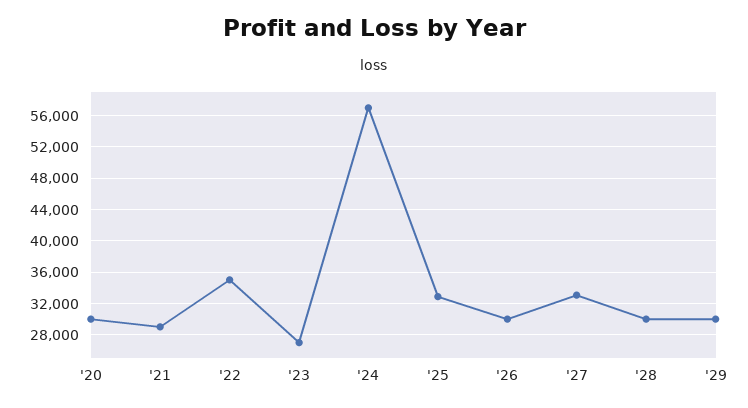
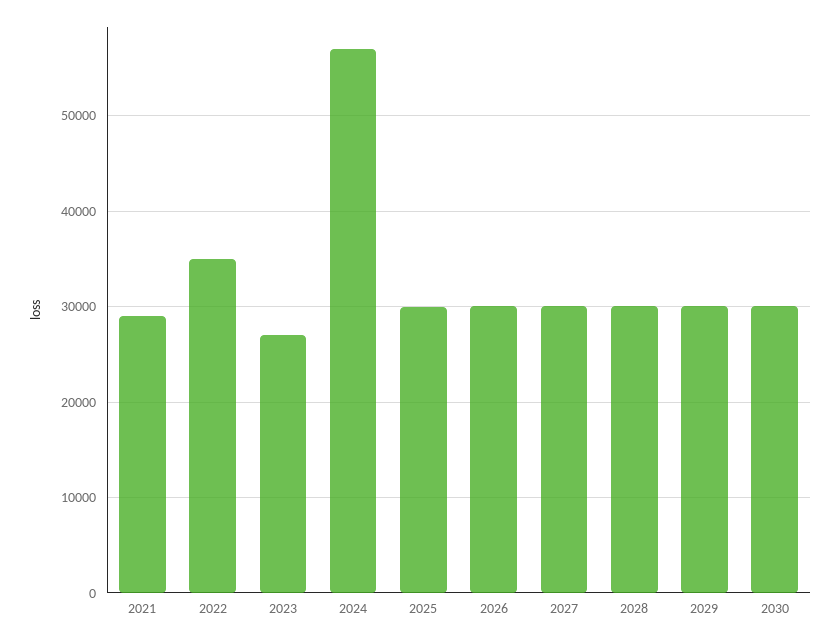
'20: 30000 -> none
'25: 33000 -> 30000
'27: 33000 -> 30000
2030: none -> 30000

